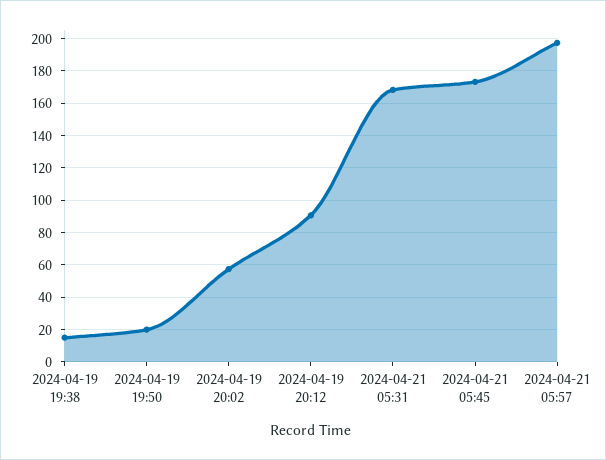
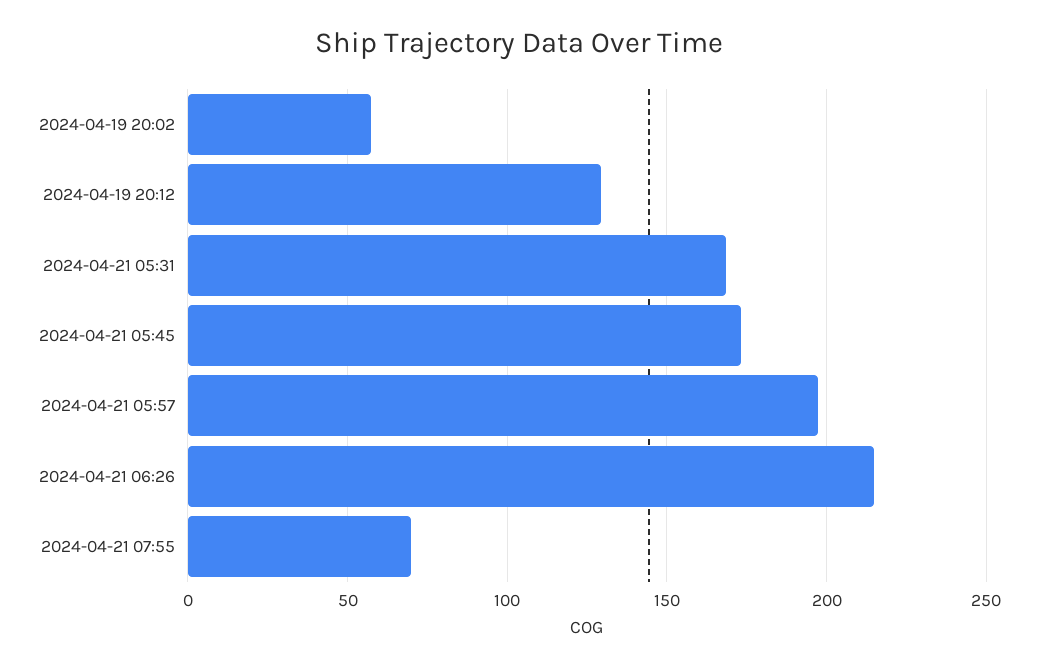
2024-04-19 19:38: 15 -> none
2024-04-19 19:50: 20 -> none
2024-04-19 20:12: 90 -> 130
2024-04-21 06:26: none -> 215
2024-04-21 07:55: none -> 70

